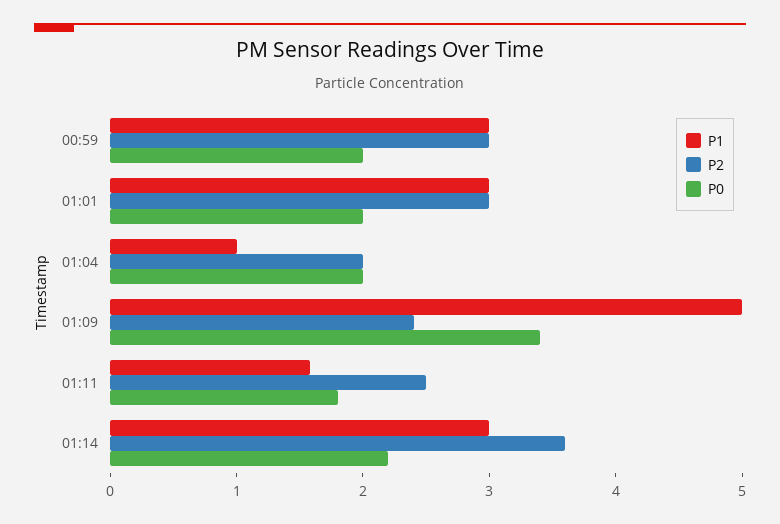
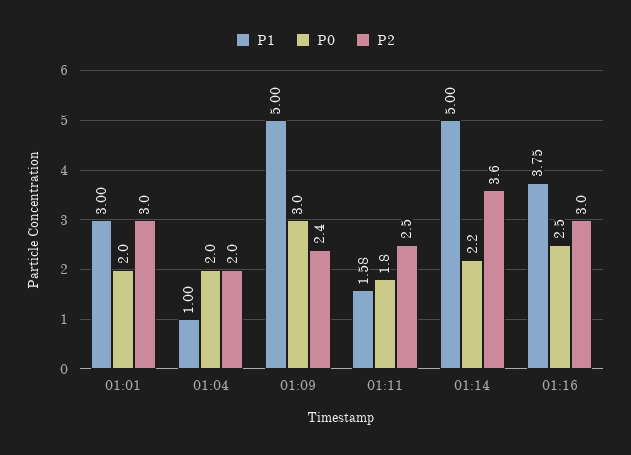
P1, 00:59: 3 -> none
P2, 00:59: 3 -> none
P0, 00:59: 2 -> none
P0, 01:09: 3.4 -> 3
P1, 01:14: 3 -> 5
P1, 01:16: none -> 3.75
P0, 01:16: none -> 2.5
P2, 01:16: none -> 3

